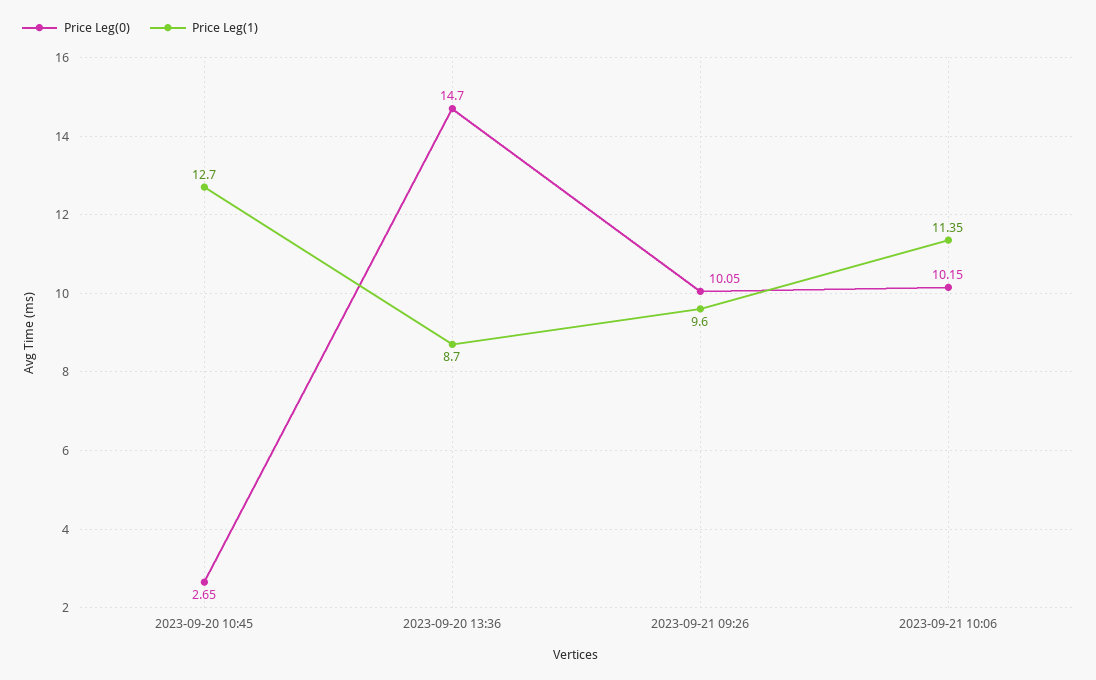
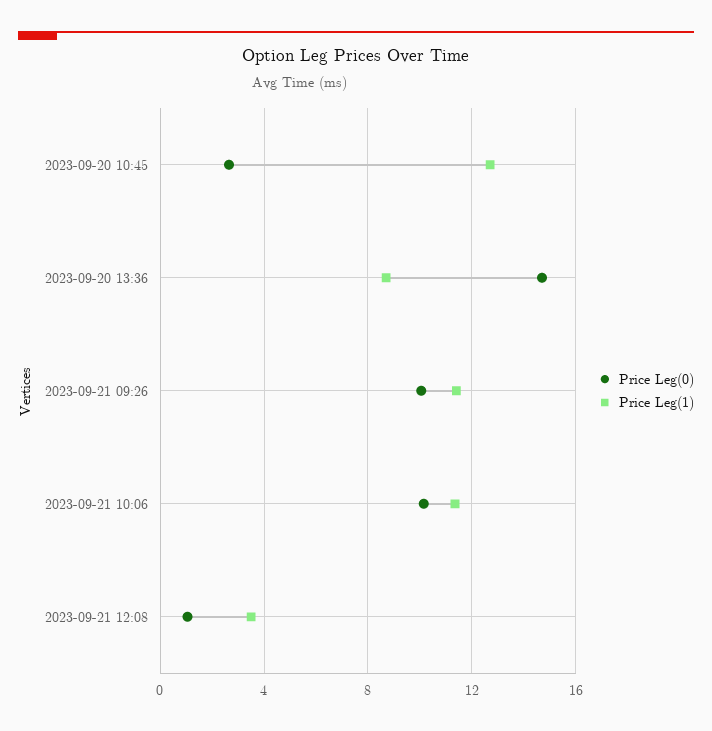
Price Leg(1), 2023-09-21 09:26: 9.6 -> 11.5
Price Leg(0), 2023-09-21 12:08: none -> 1
Price Leg(1), 2023-09-21 12:08: none -> 3.5

